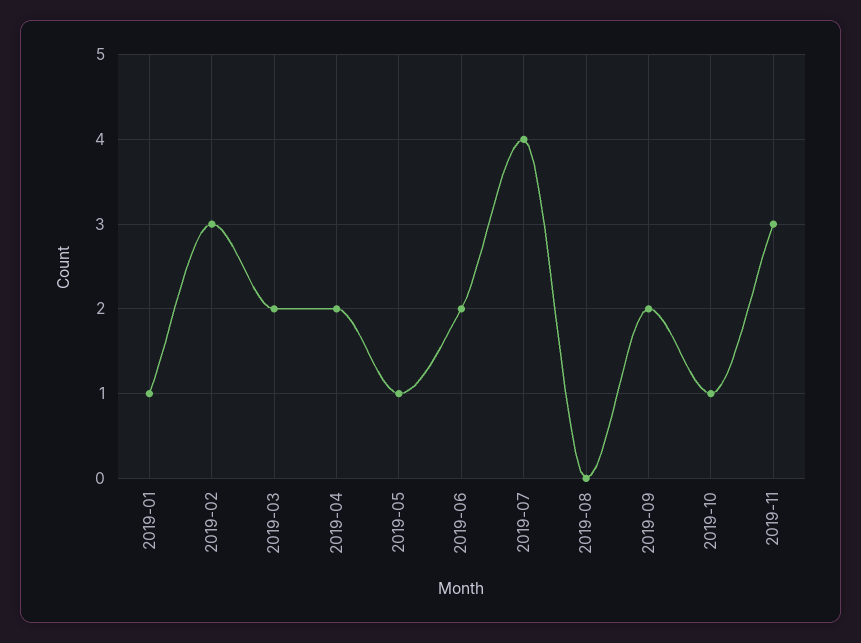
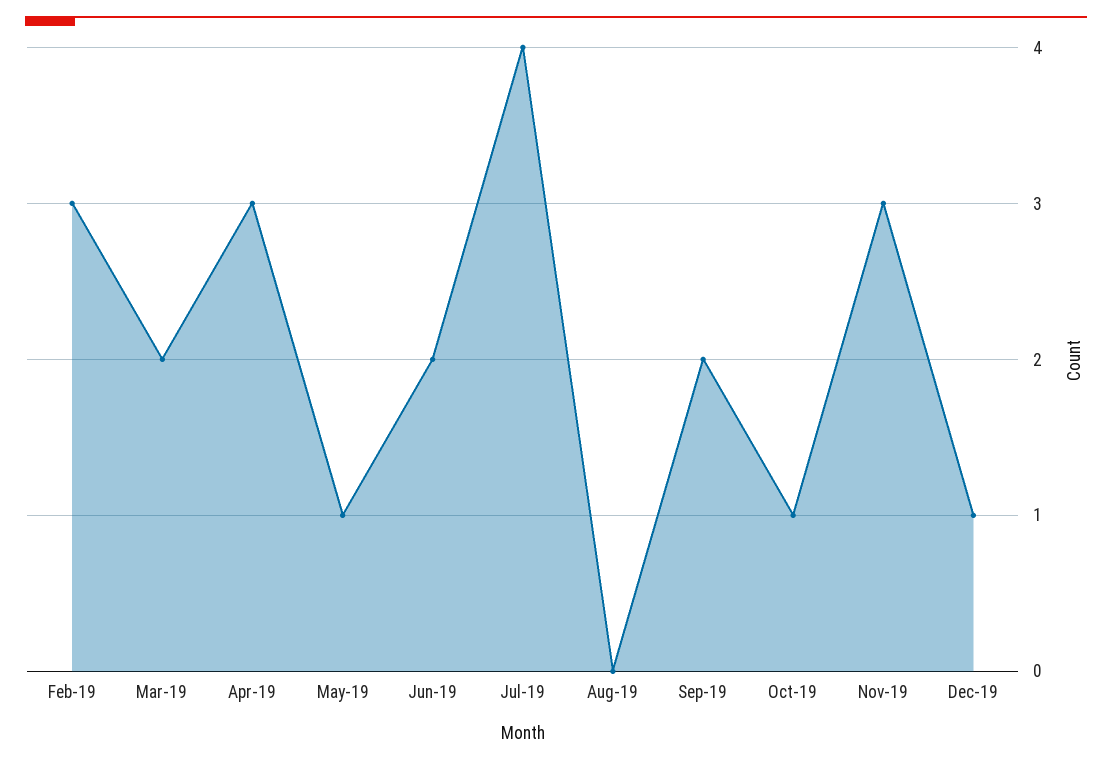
2019-01: 1 -> none
2019-04: 2 -> 3
Dec-19: none -> 1

